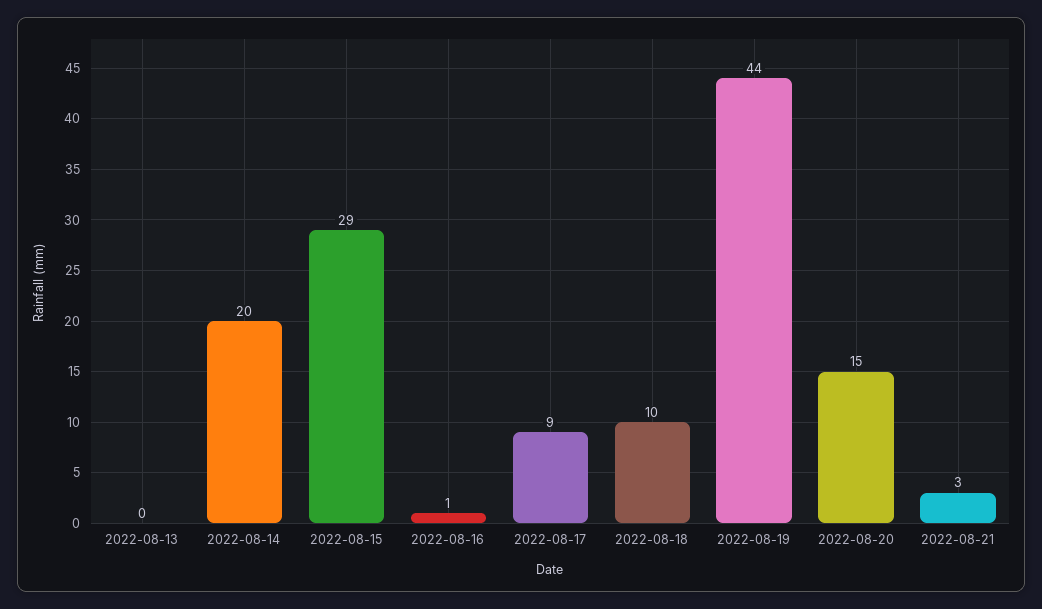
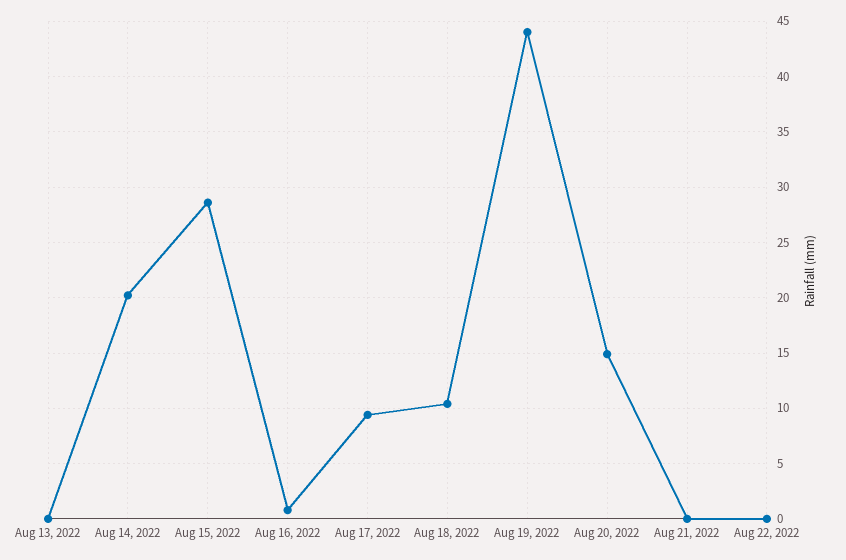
2022-08-21: 3 -> 0
Aug 22, 2022: none -> 0

